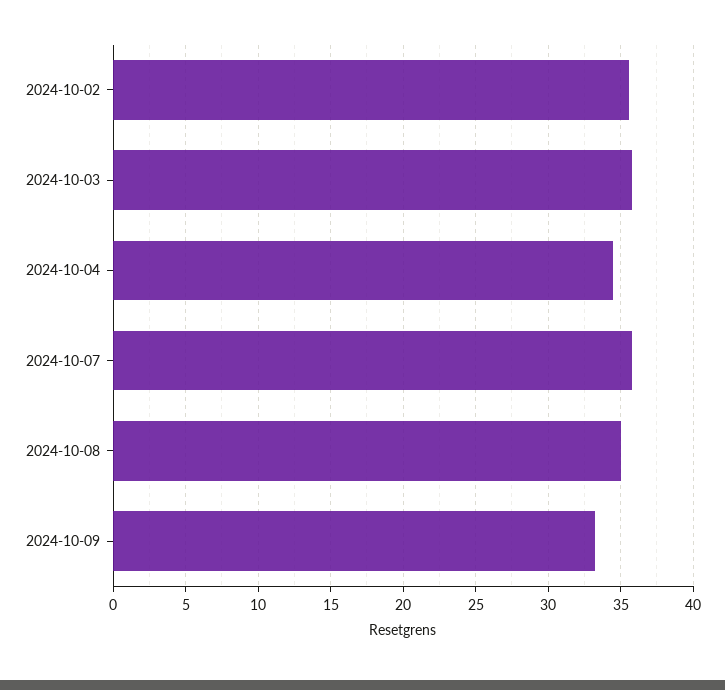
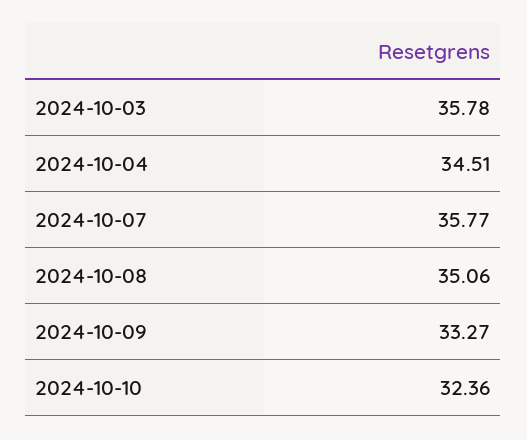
2024-10-02: 35.5 -> none
2024-10-10: none -> 32.36

